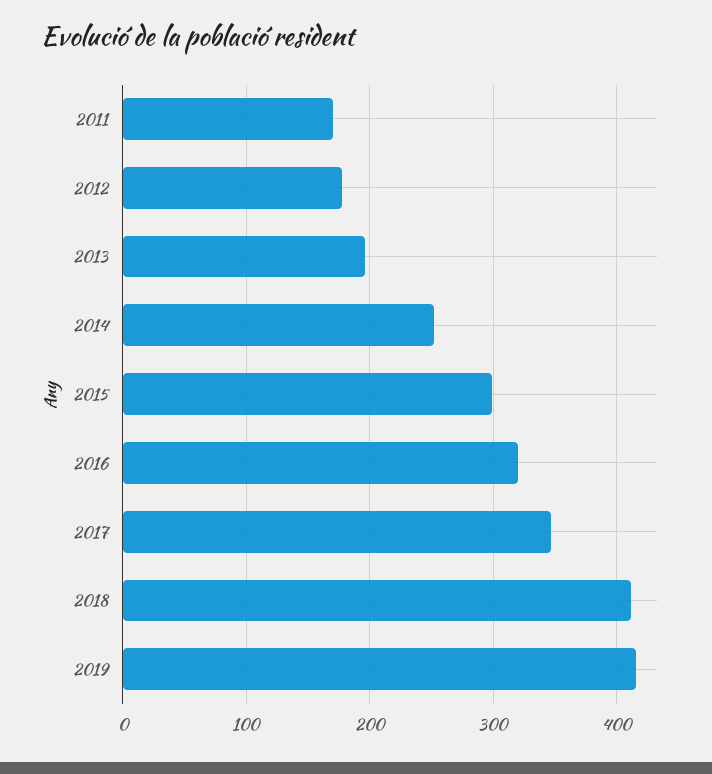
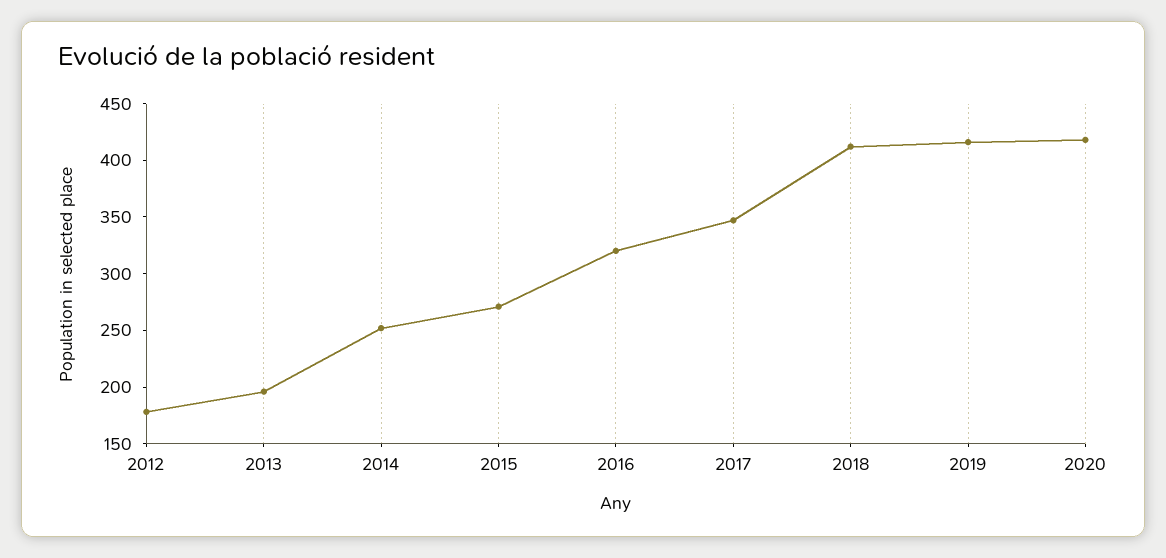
2011: 170 -> none
2015: 300 -> 270
2020: none -> 420

